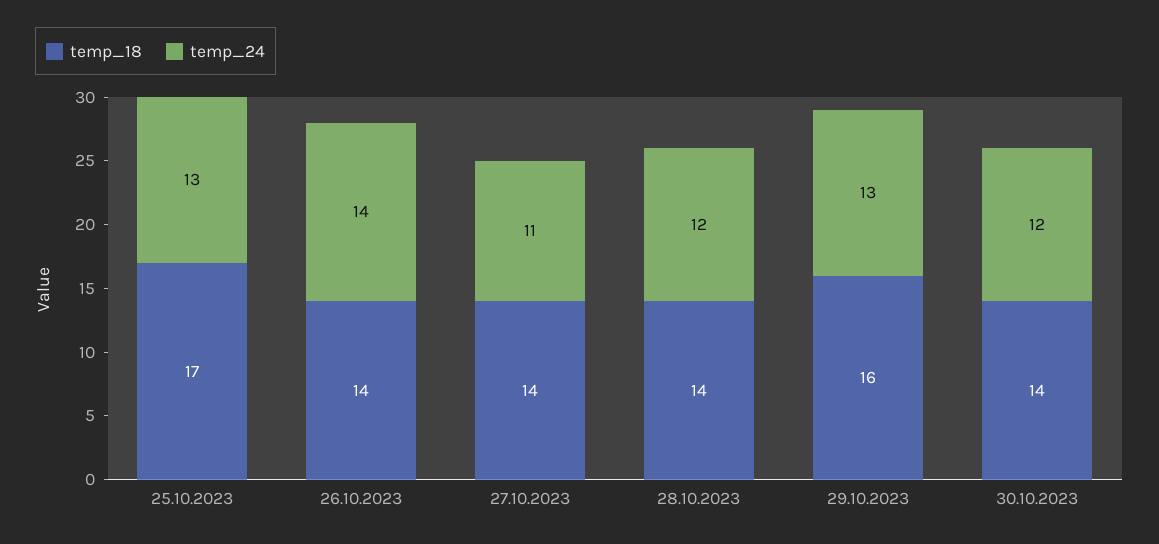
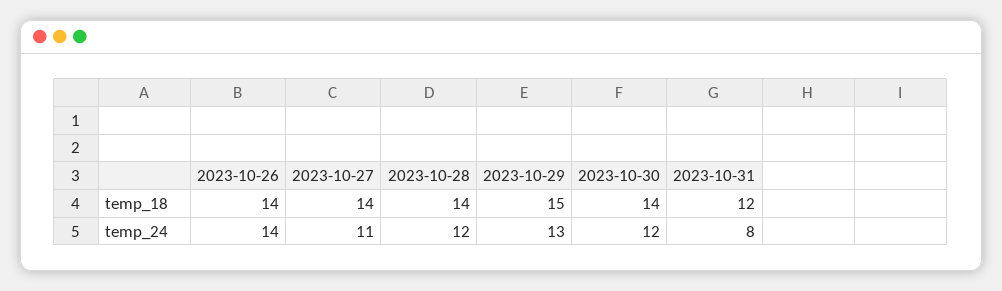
temp_18, 25.10.2023: 17 -> none
temp_24, 25.10.2023: 13 -> none
temp_18, 29.10.2023: 16 -> 15
temp_18, 2023-10-31: none -> 12
temp_24, 2023-10-31: none -> 8

